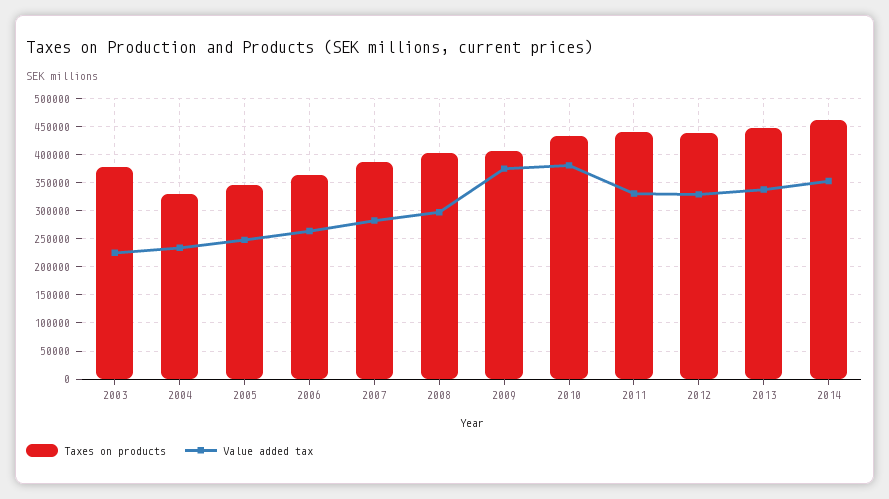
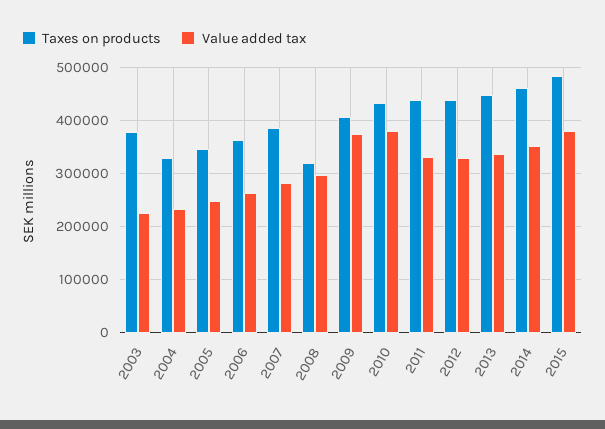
Taxes on products, 2008: 400000 -> 320000
Taxes on products, 2015: none -> 480000
Value added tax, 2015: none -> 380000

